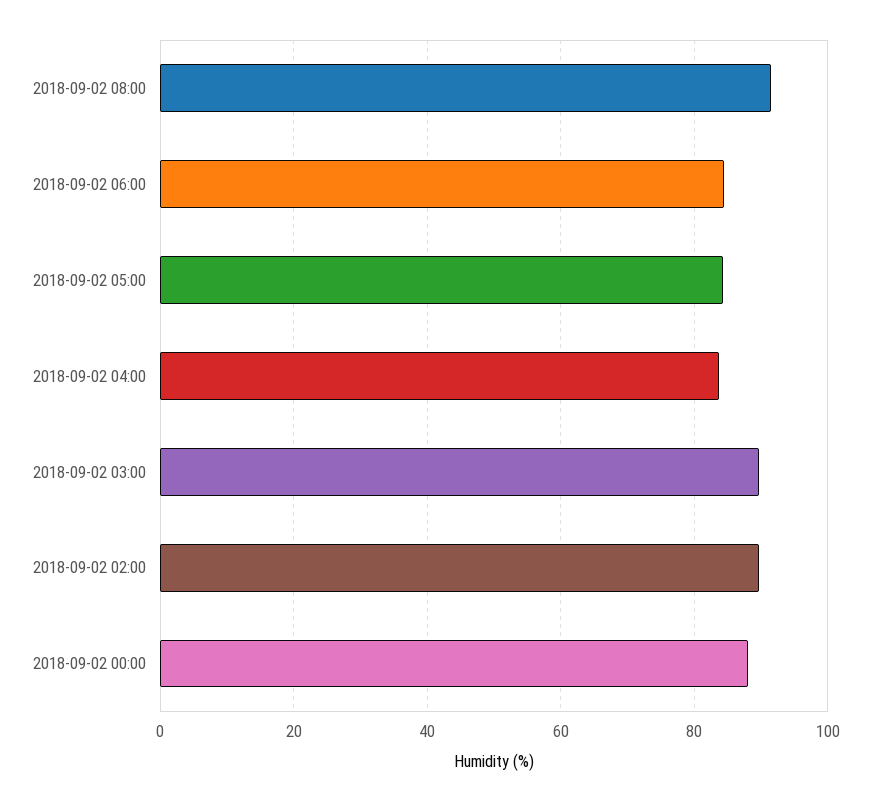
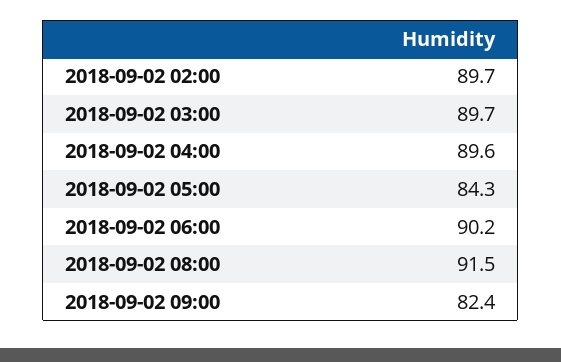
2018-09-02 06:00: 84 -> 90.2
2018-09-02 04:00: 84 -> 89.6
2018-09-02 00:00: 88 -> none
2018-09-02 09:00: none -> 82.4

